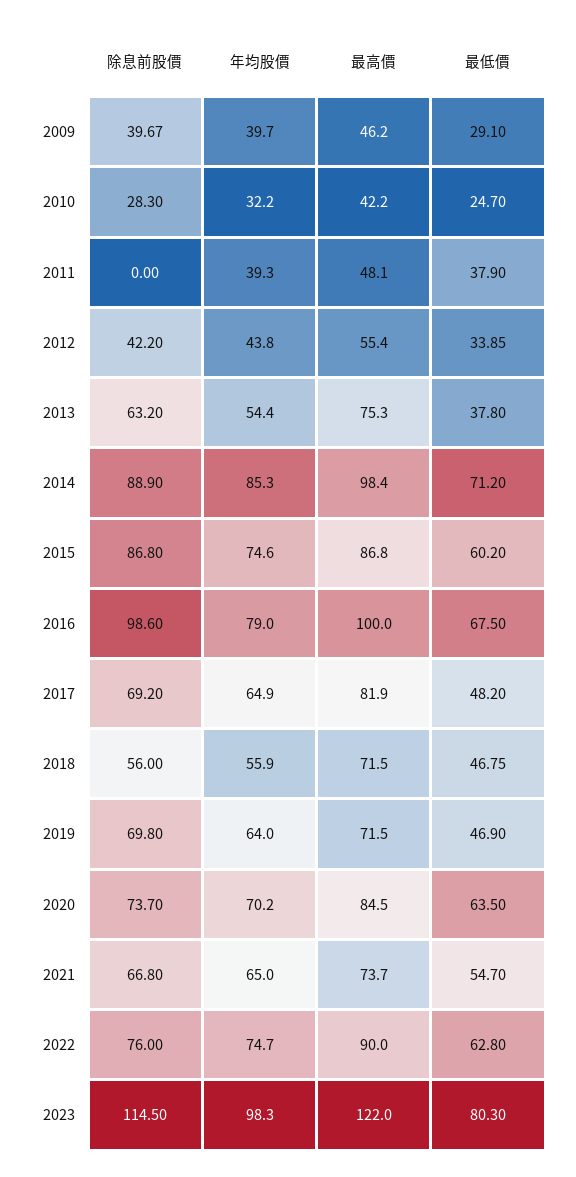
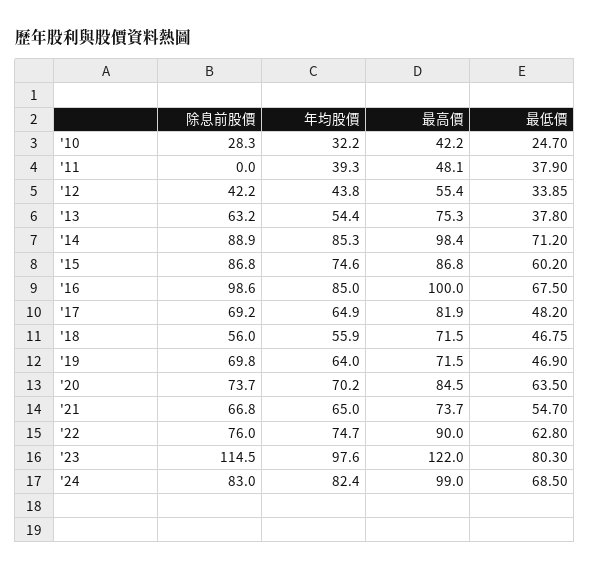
除息前股價, 2009: 39.67 -> none
年均股價, 2009: 39.7 -> none
最高價, 2009: 46.2 -> none
最低價, 2009: 29.1 -> none
年均股價, 2016: 79 -> 85
年均股價, 2023: 98.3 -> 97.6
除息前股價, '24: none -> 83
年均股價, '24: none -> 82.4
最高價, '24: none -> 99
最低價, '24: none -> 68.5

